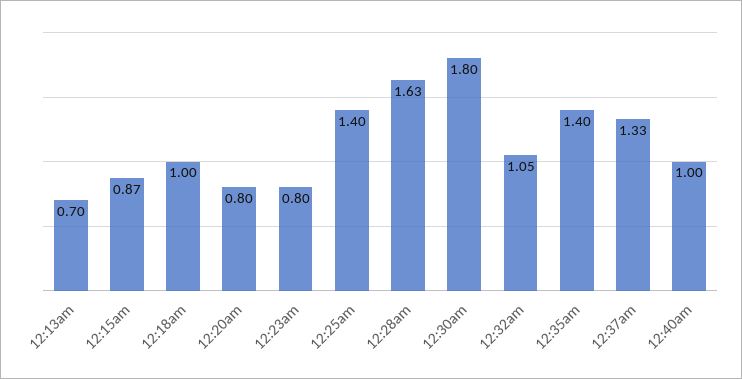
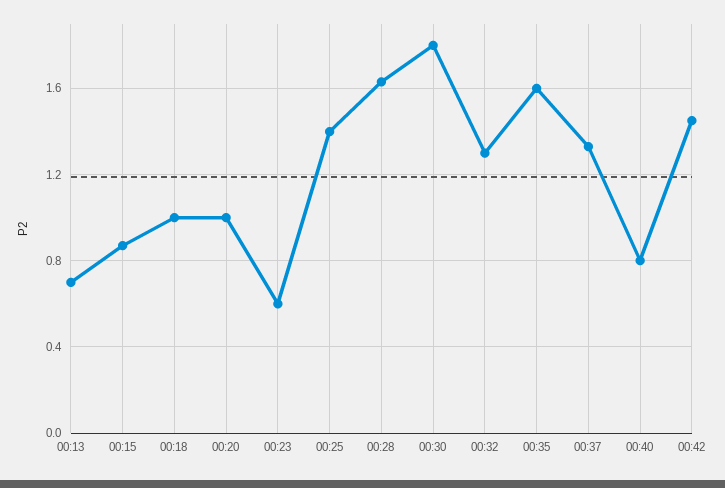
12:20am: 0.8 -> 1
12:23am: 0.8 -> 0.6
12:32am: 1.05 -> 1.3
12:35am: 1.4 -> 1.6
12:40am: 1 -> 0.8
00:42: none -> 1.45

